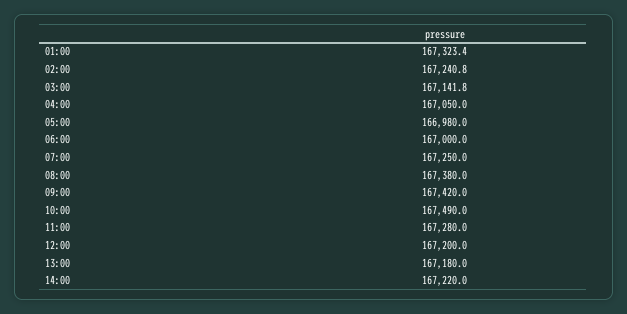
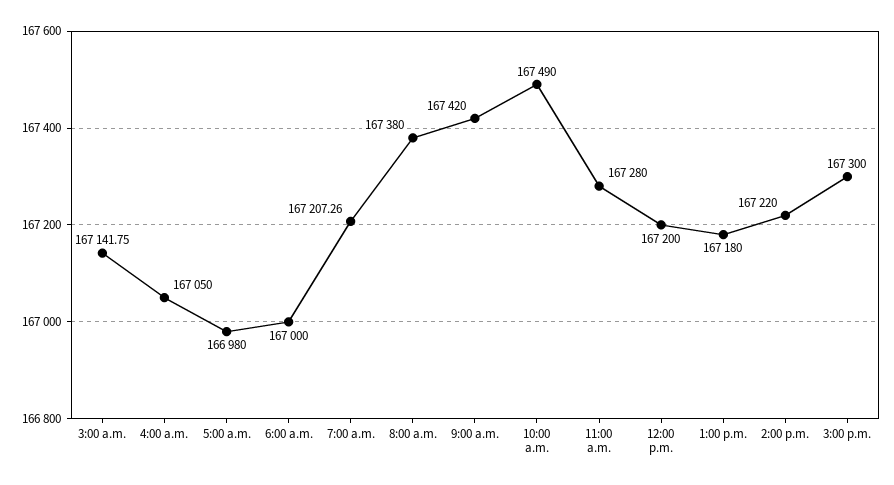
01:00: 167323.4 -> none
02:00: 167240.8 -> none
07:00: 167250 -> 167207.26
3:00 p.m.: none -> 167300

